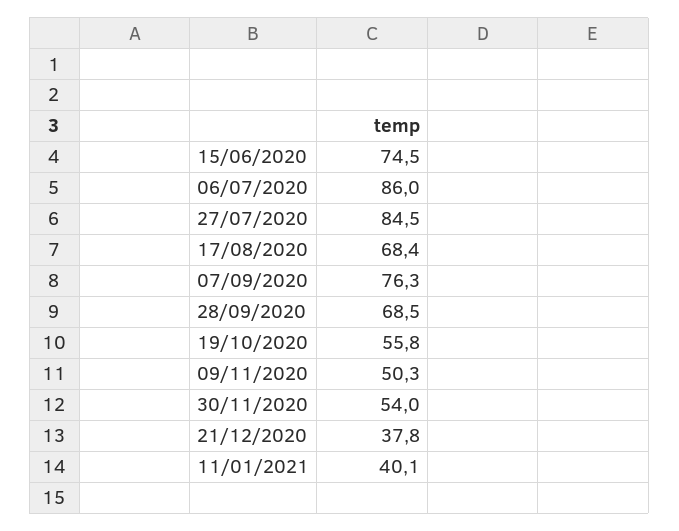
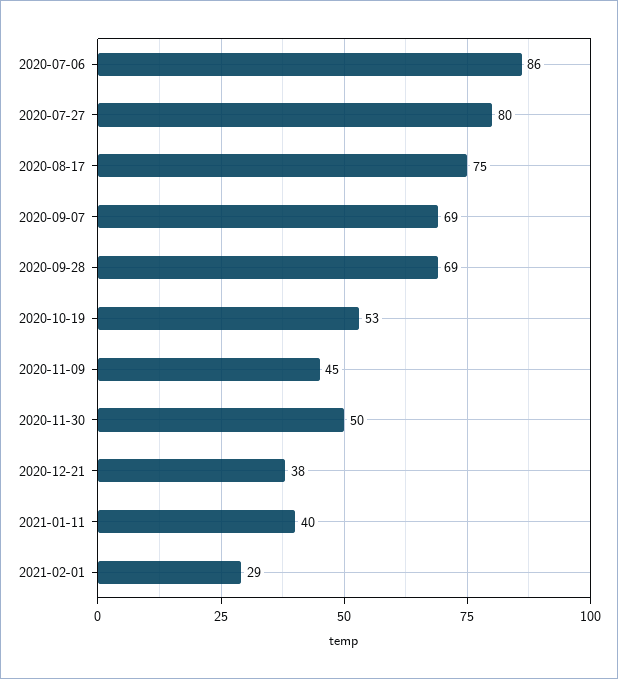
15/06/2020: 74.5 -> none
27/07/2020: 84.5 -> 80
17/08/2020: 68.4 -> 75
07/09/2020: 76.3 -> 69
19/10/2020: 55.8 -> 53
09/11/2020: 50.3 -> 45
30/11/2020: 54 -> 50
2021-02-01: none -> 29

